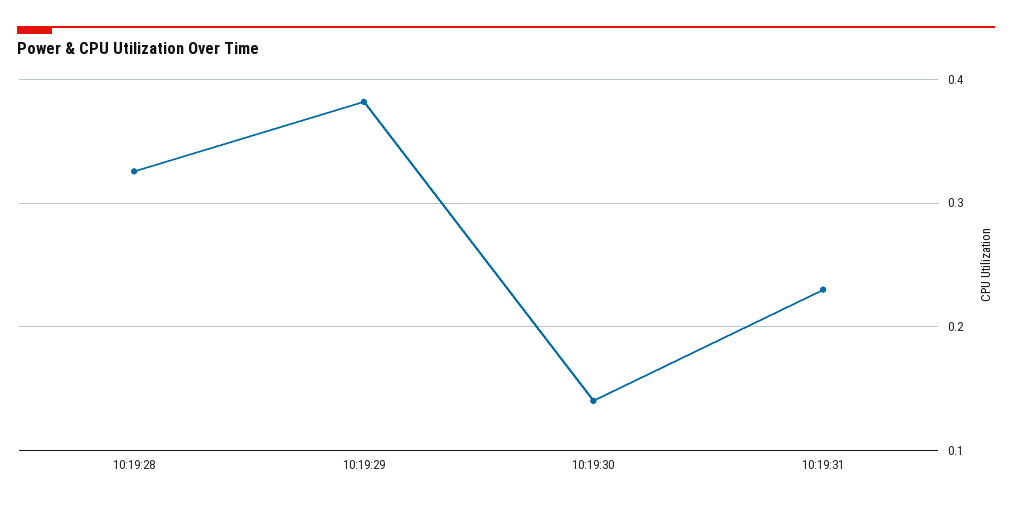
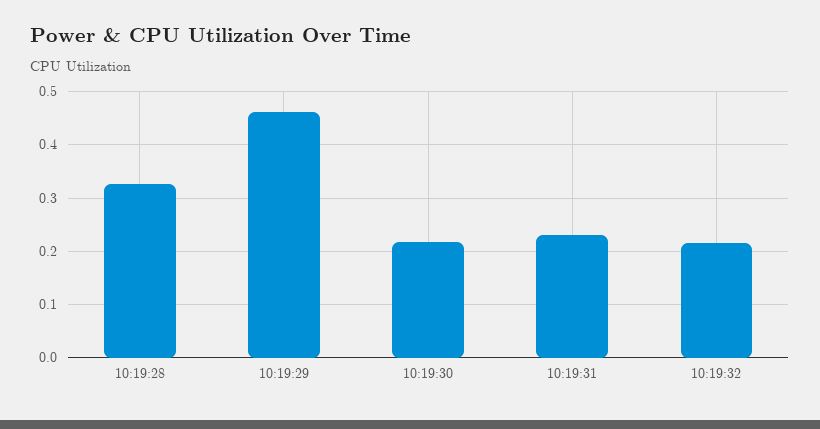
10:19:29: 0.38 -> 0.46
10:19:30: 0.14 -> 0.22
10:19:32: none -> 0.22

